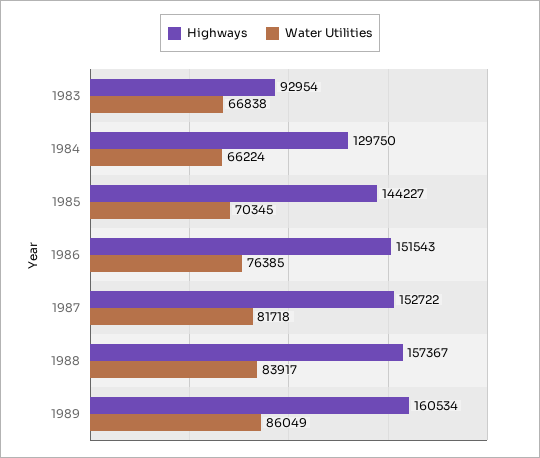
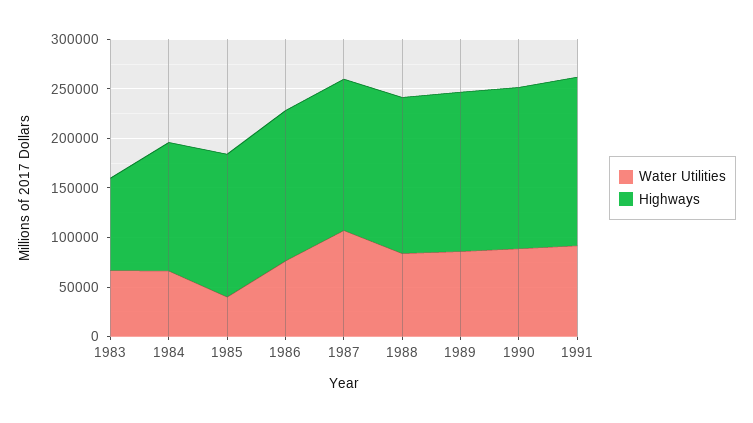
Water Utilities, 1985: 70345 -> 40000
Water Utilities, 1987: 81718 -> 110000
Water Utilities, 1990: none -> 90000
Highways, 1990: none -> 160000
Water Utilities, 1991: none -> 90000
Highways, 1991: none -> 170000

